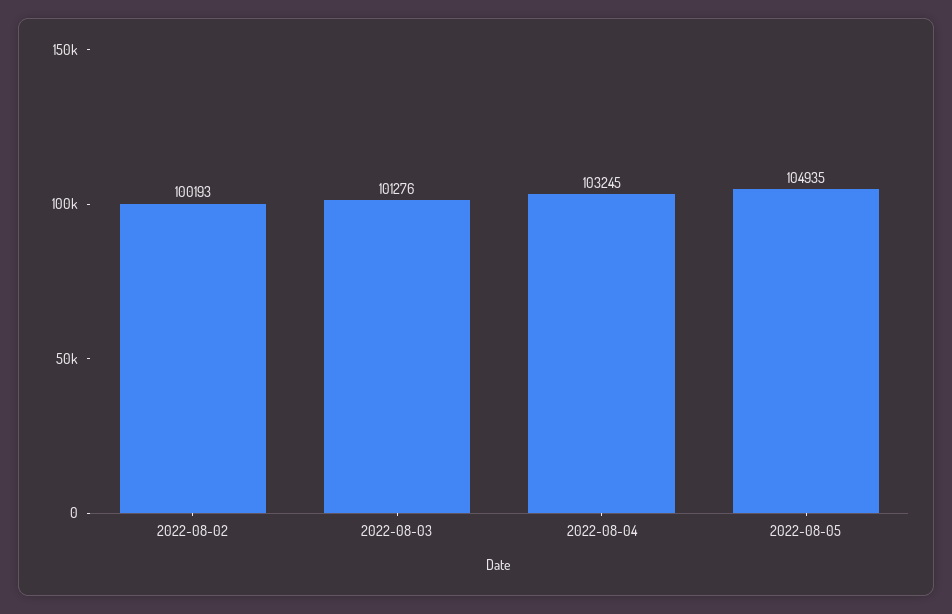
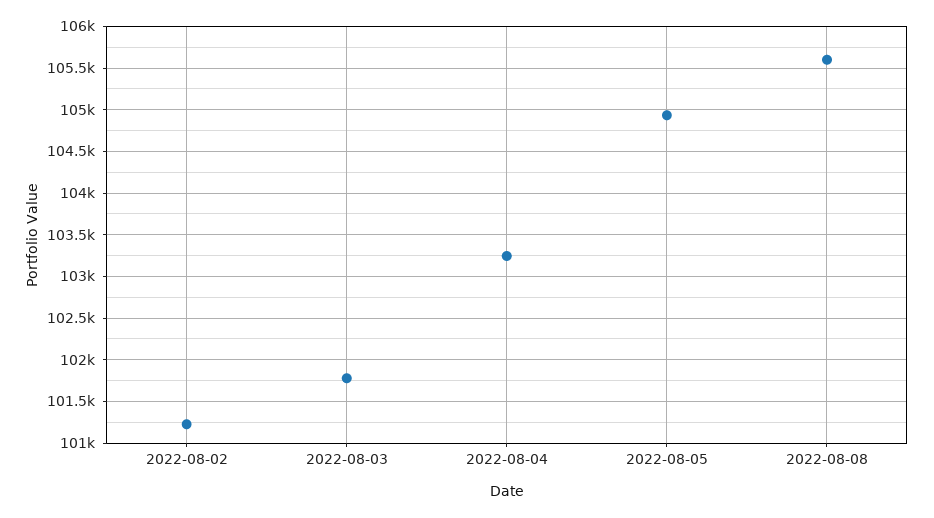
2022-08-02: 100193 -> 101200
2022-08-03: 101276 -> 101800
2022-08-08: none -> 105600

